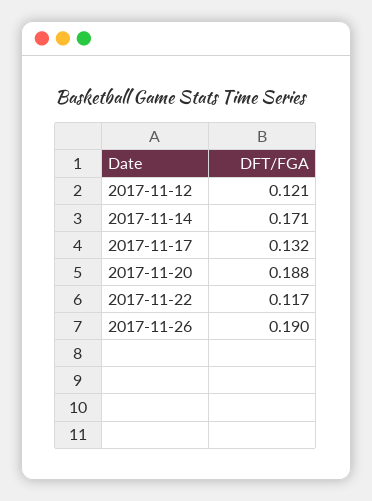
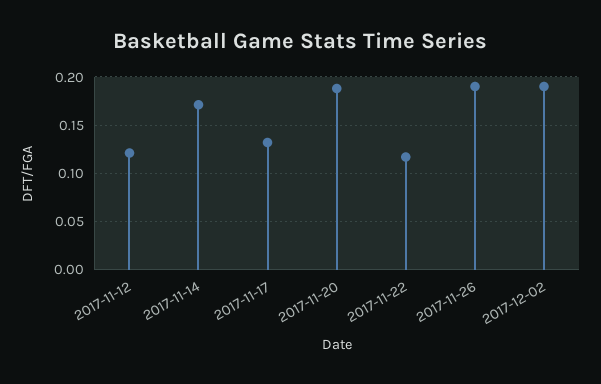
2017-12-02: none -> 0.19

